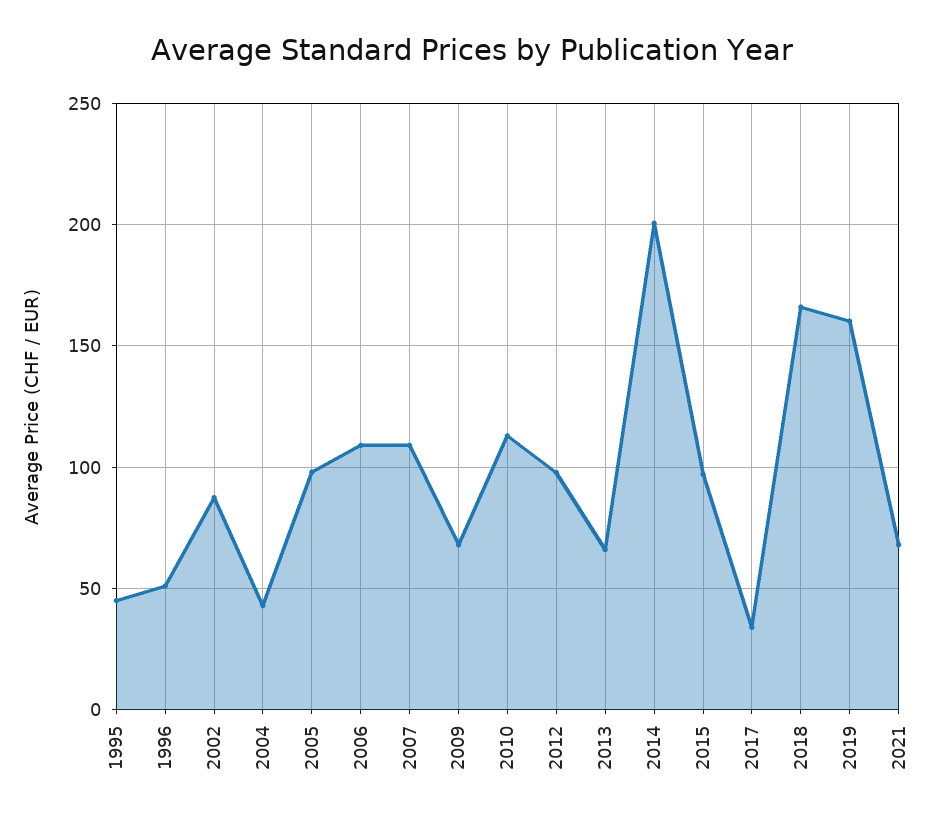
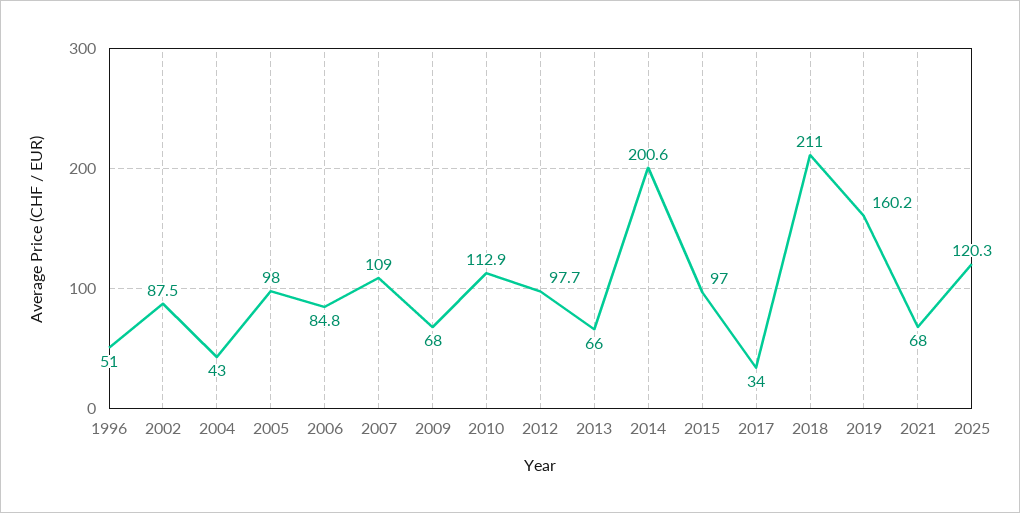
1995: 45 -> none
2006: 110 -> 84.8
2018: 165 -> 211
2025: none -> 120.3

